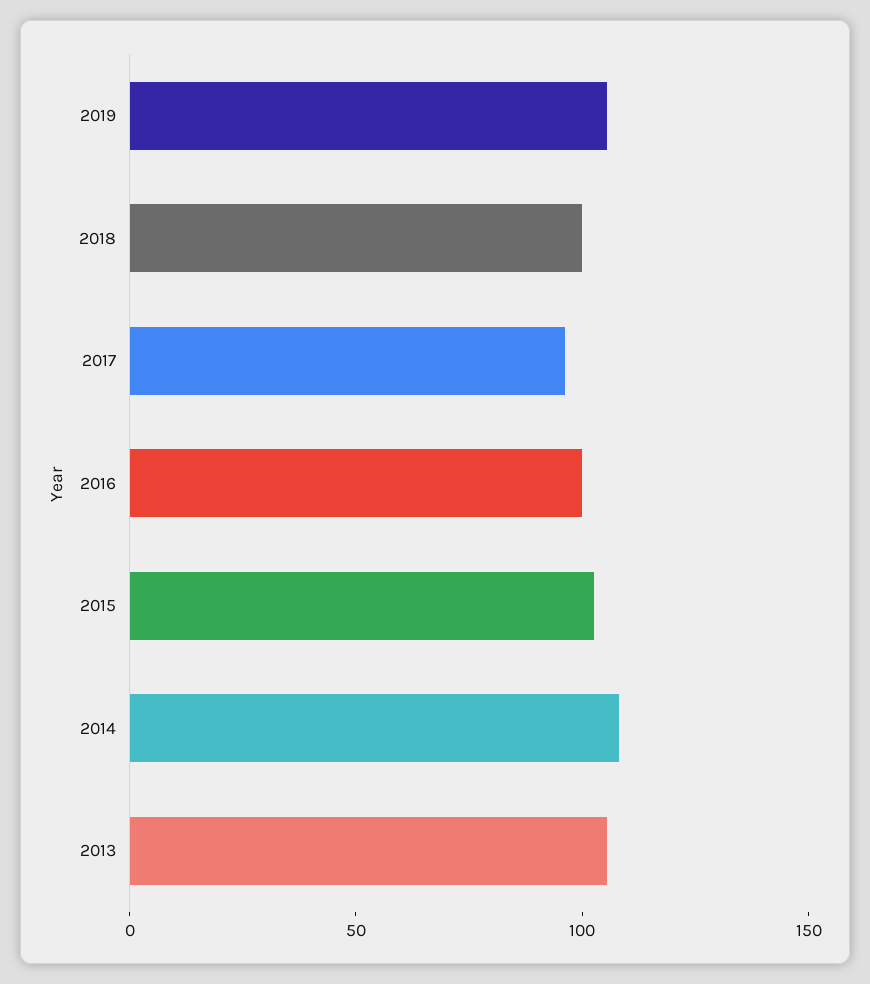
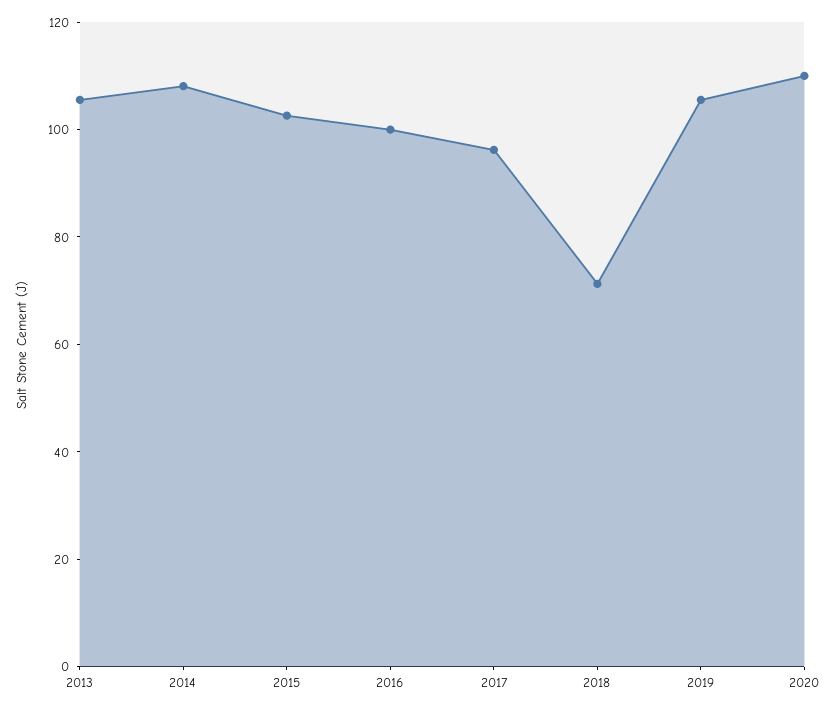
2018: 100 -> 70
2020: none -> 110

